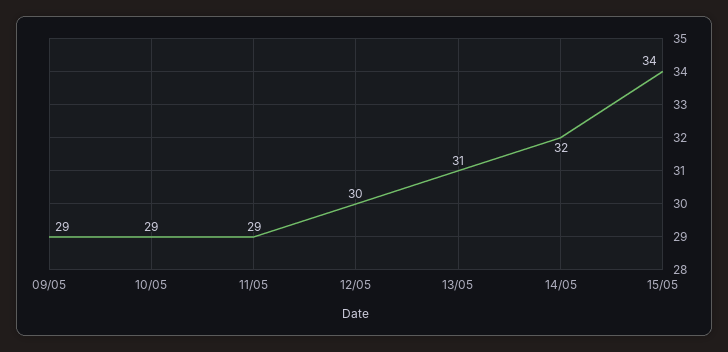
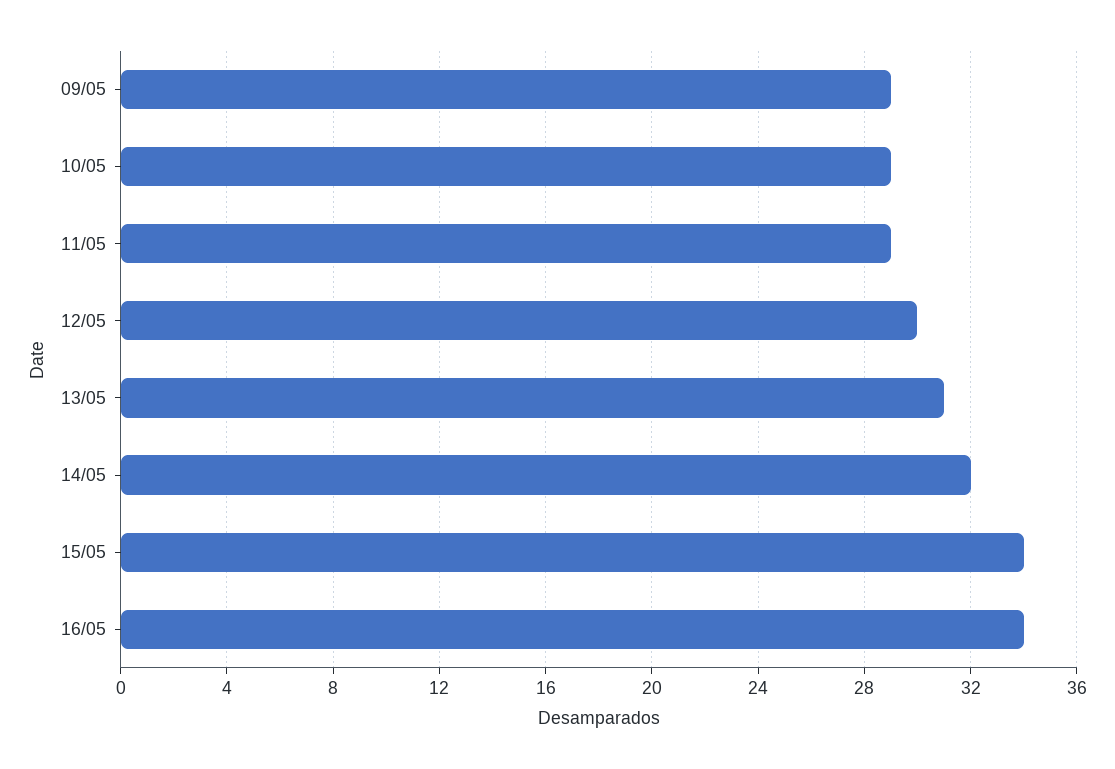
16/05: none -> 34

